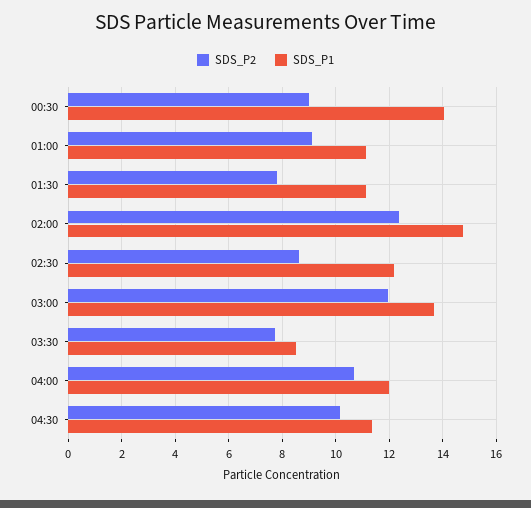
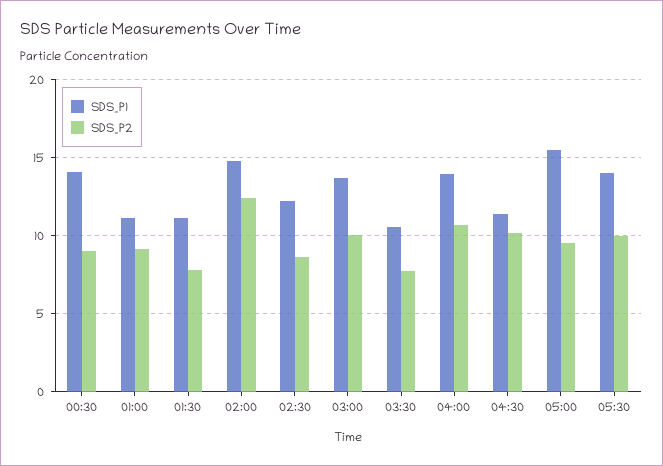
SDS_P2, 03:00: 12 -> 10
SDS_P1, 03:30: 8.5 -> 10.5
SDS_P1, 04:00: 12 -> 14
SDS_P1, 05:00: none -> 15.5
SDS_P2, 05:00: none -> 9.5
SDS_P1, 05:30: none -> 14
SDS_P2, 05:30: none -> 10

